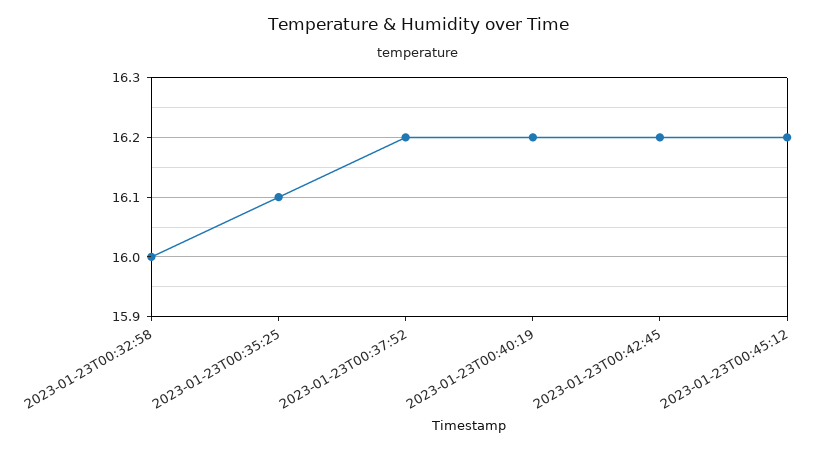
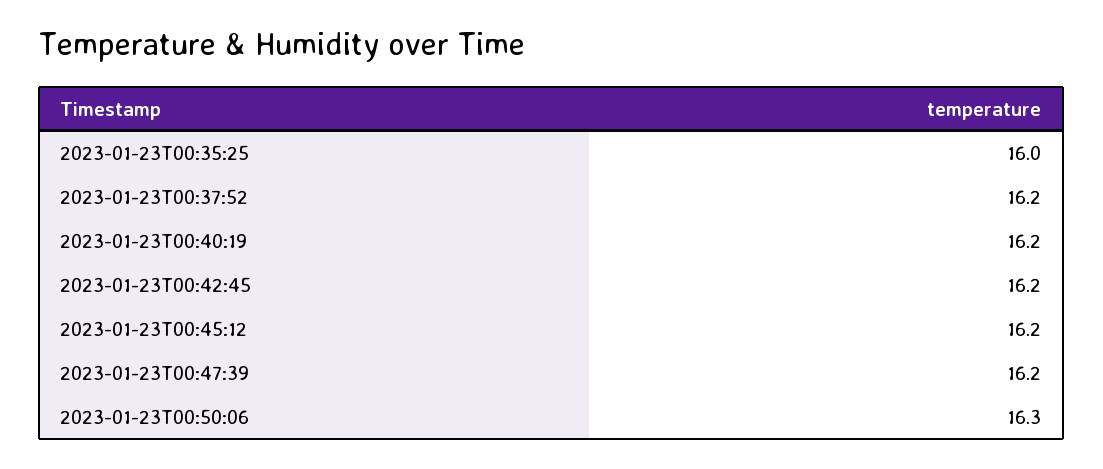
2023-01-23T00:32:58: 16 -> none
2023-01-23T00:35:25: 16.1 -> 16
2023-01-23T00:47:39: none -> 16.2
2023-01-23T00:50:06: none -> 16.3

